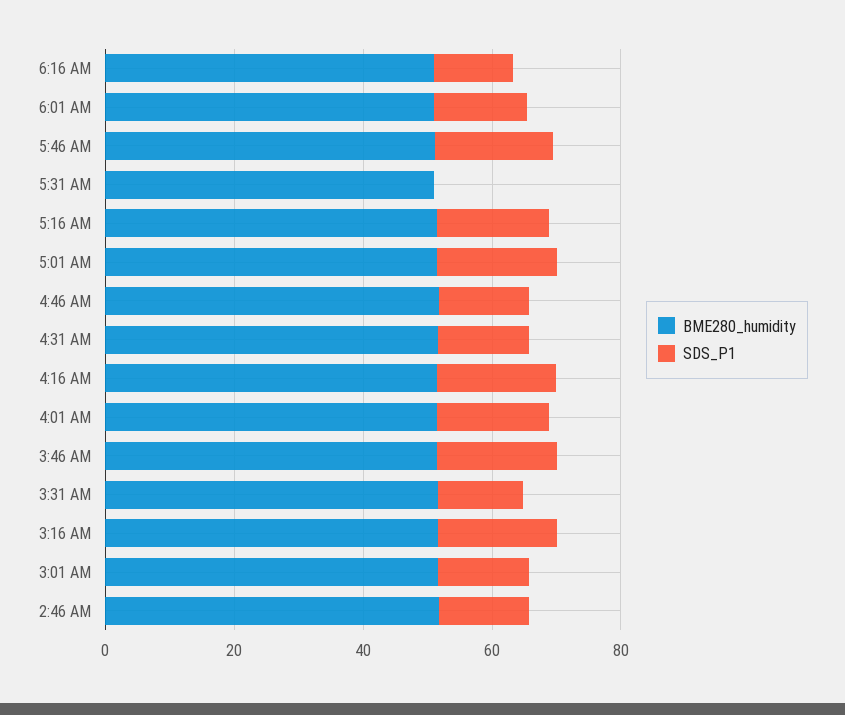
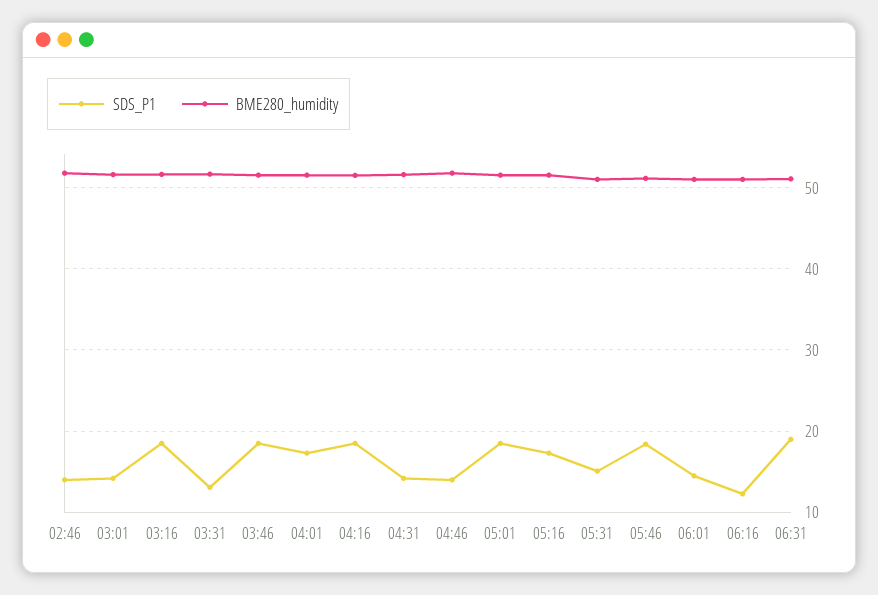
SDS_P1, 5:31 AM: 0 -> 15
SDS_P1, 06:31: none -> 19
BME280_humidity, 06:31: none -> 51

